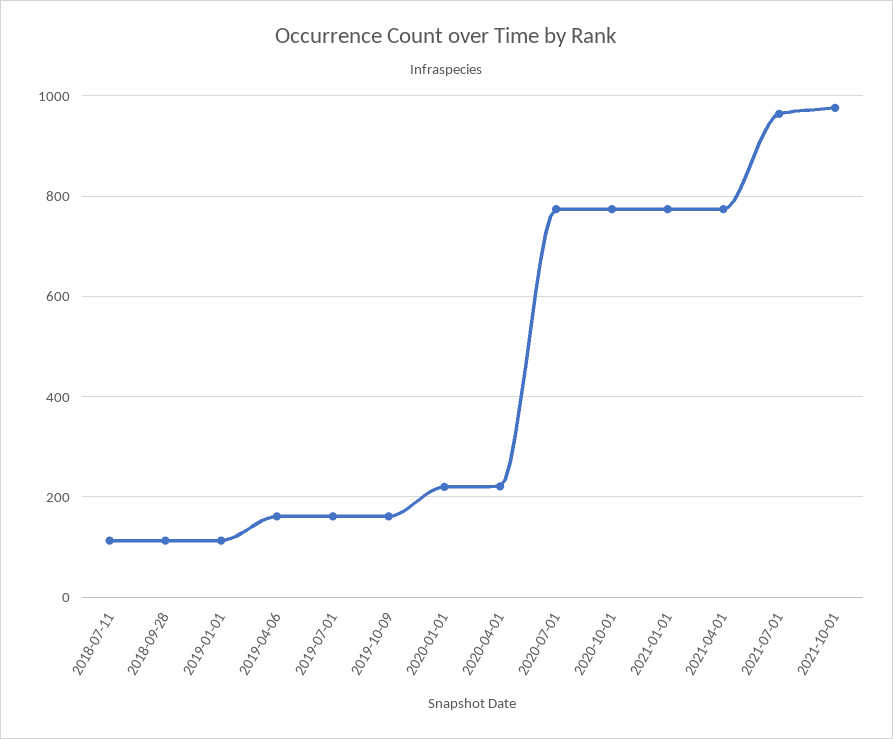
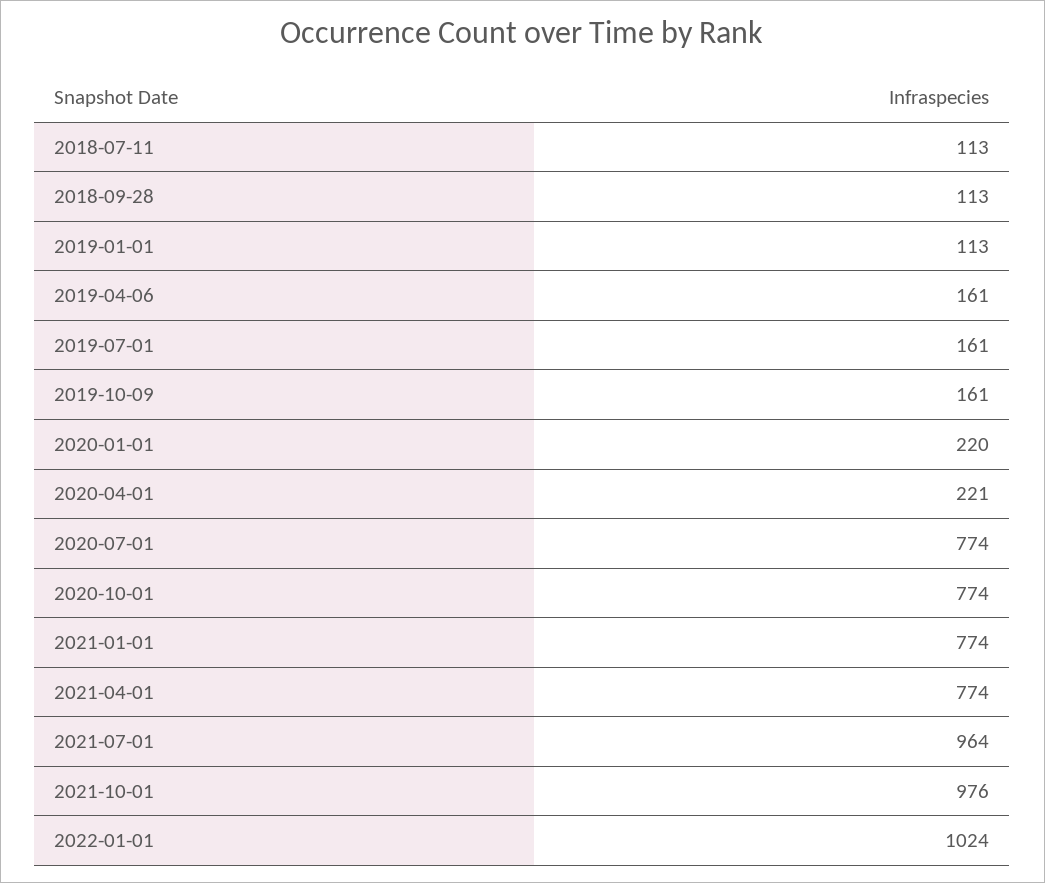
2022-01-01: none -> 1024

